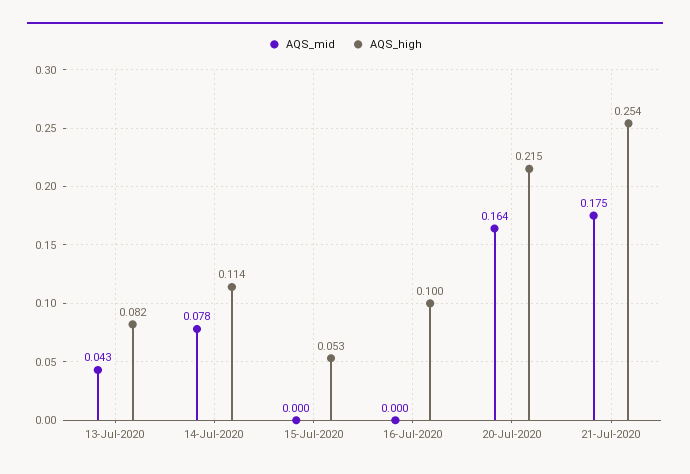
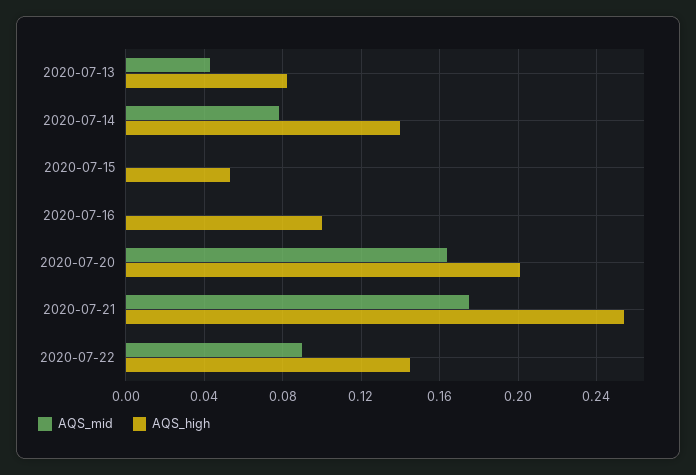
AQS_high, 14-Jul-2020: 0.114 -> 0.14
AQS_high, 20-Jul-2020: 0.215 -> 0.2
AQS_mid, 2020-07-22: none -> 0.09
AQS_high, 2020-07-22: none -> 0.145

